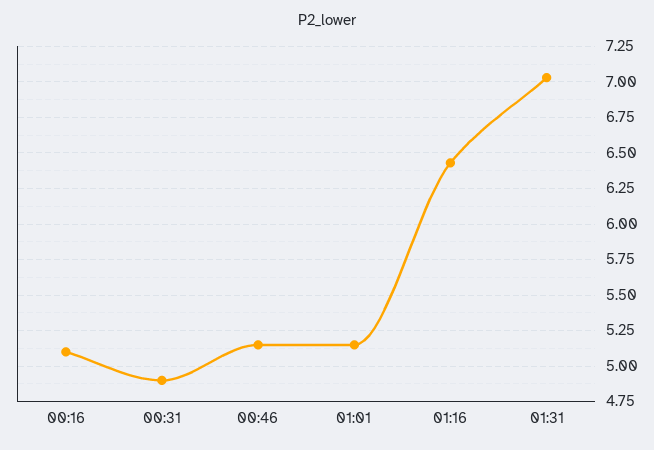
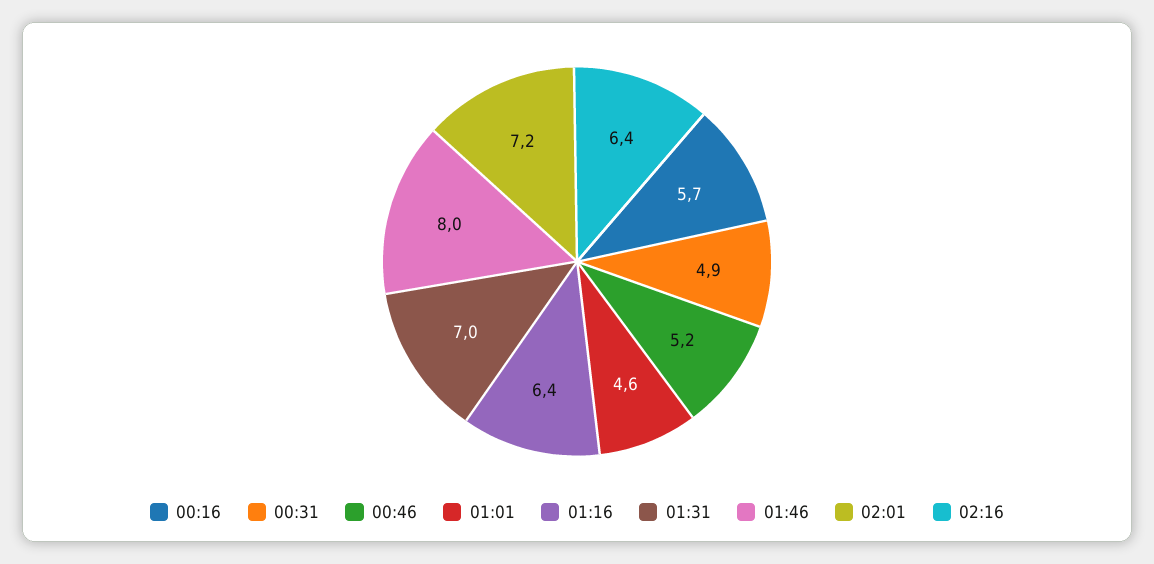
00:16: 5.1 -> 5.7
01:01: 5.15 -> 4.6
01:46: none -> 8
02:01: none -> 7.2
02:16: none -> 6.4

